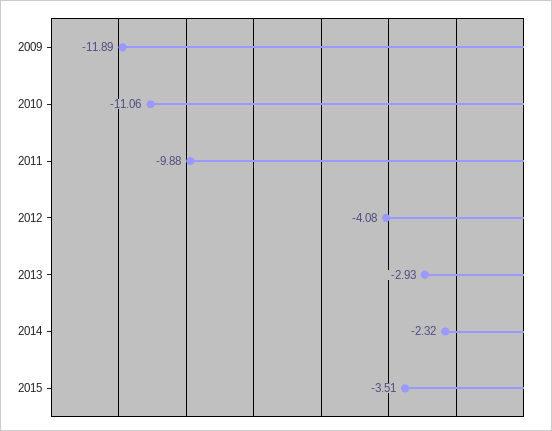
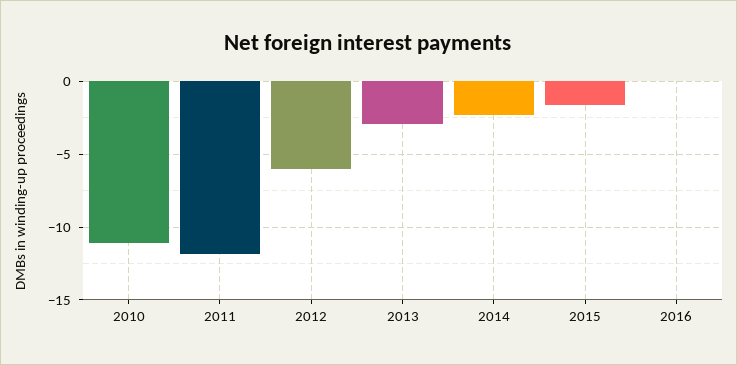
2009: -11.89 -> none
2011: -9.88 -> -12
2012: -4.08 -> -6
2015: -3.51 -> -1.5
2016: none -> 0

